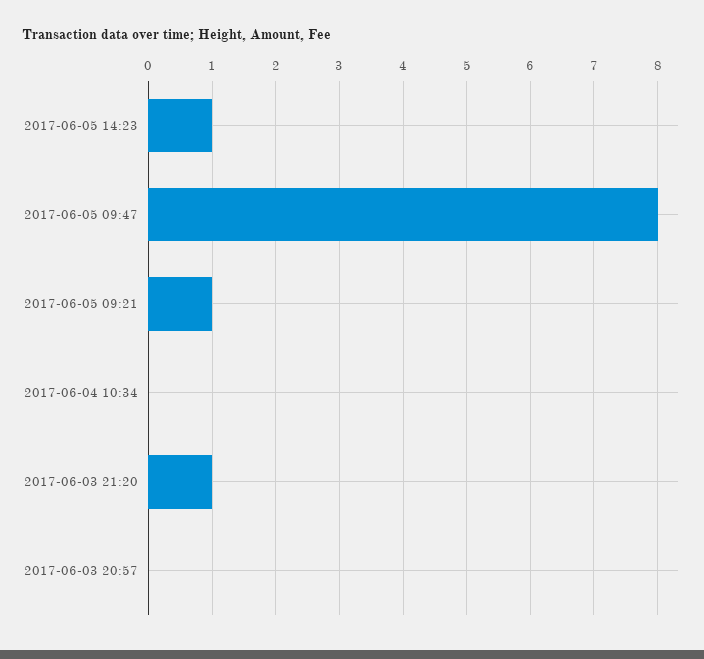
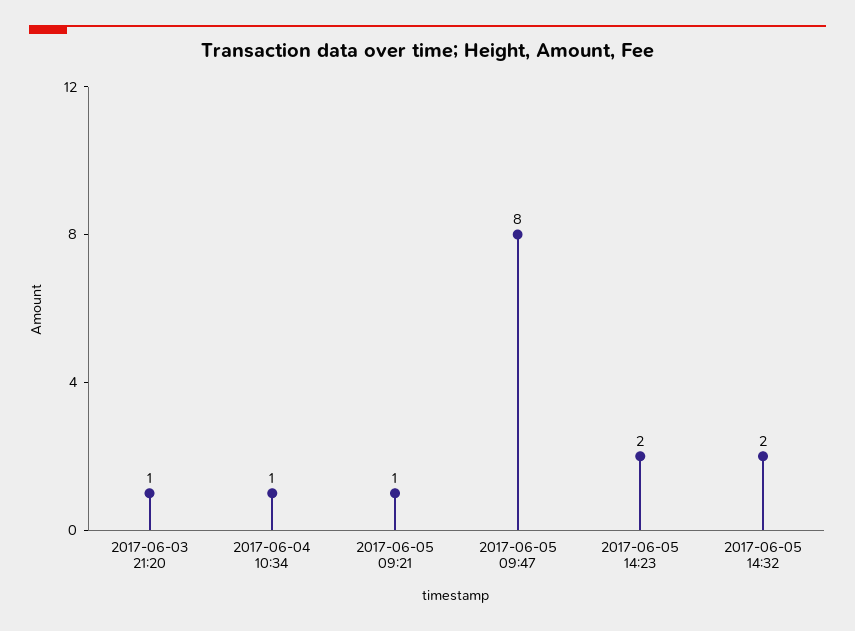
2017-06-05 14:23: 1 -> 2
2017-06-04 10:34: 0 -> 1
2017-06-03 20:57: 0 -> none
2017-06-05 14:32: none -> 2

